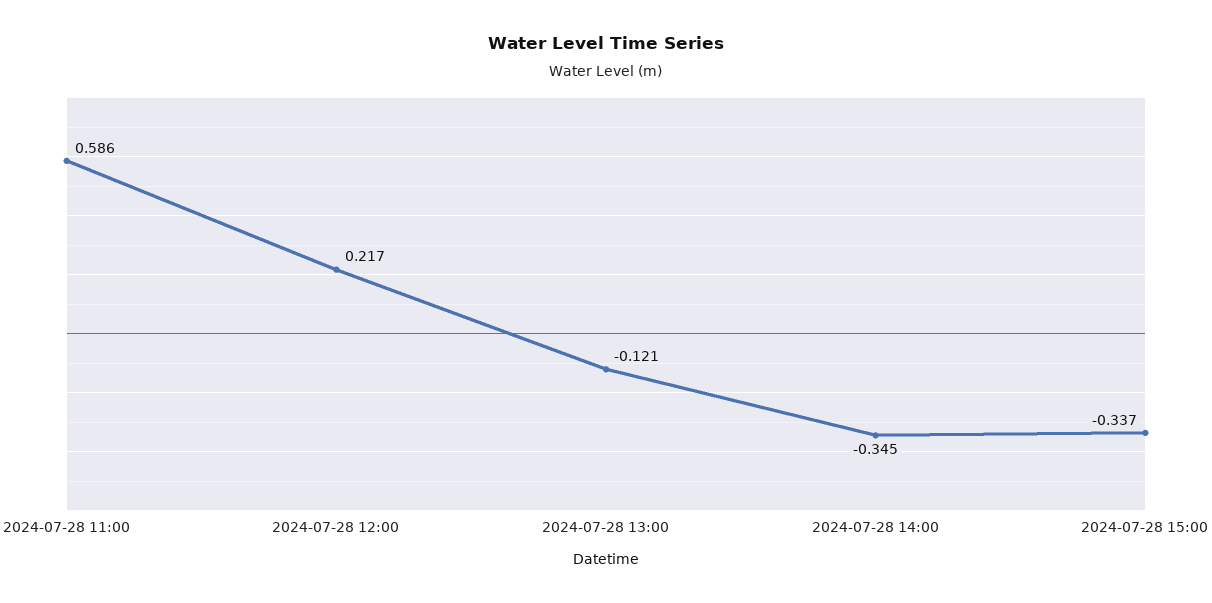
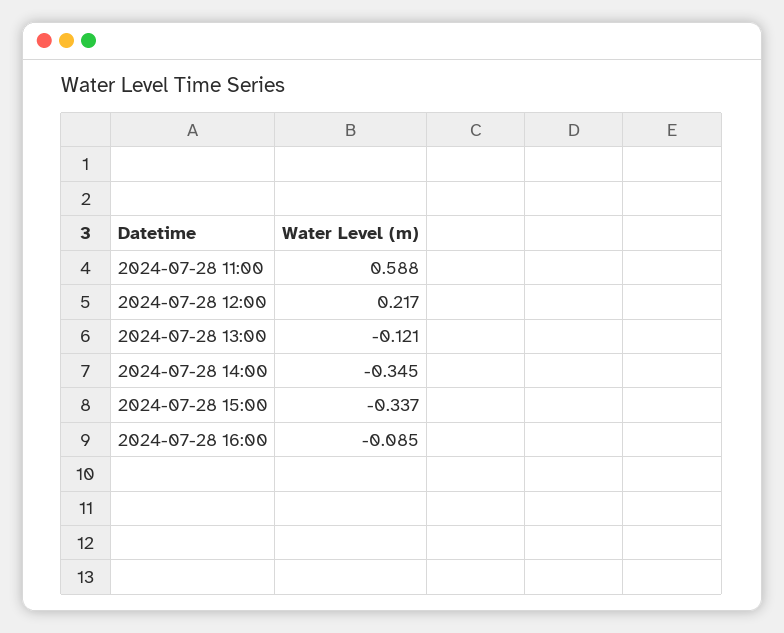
2024-07-28 11:00: 0.586 -> 0.588
2024-07-28 16:00: none -> -0.085

